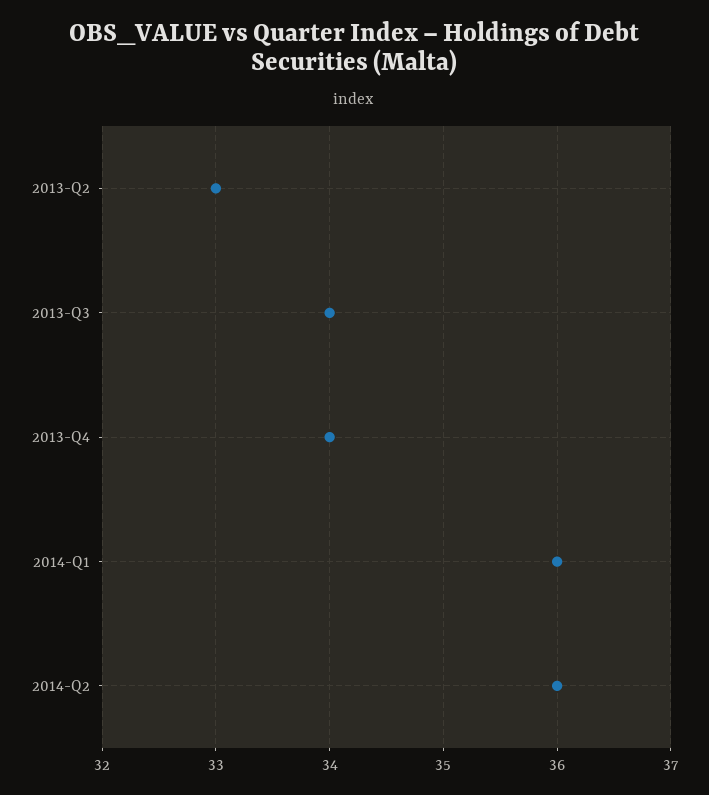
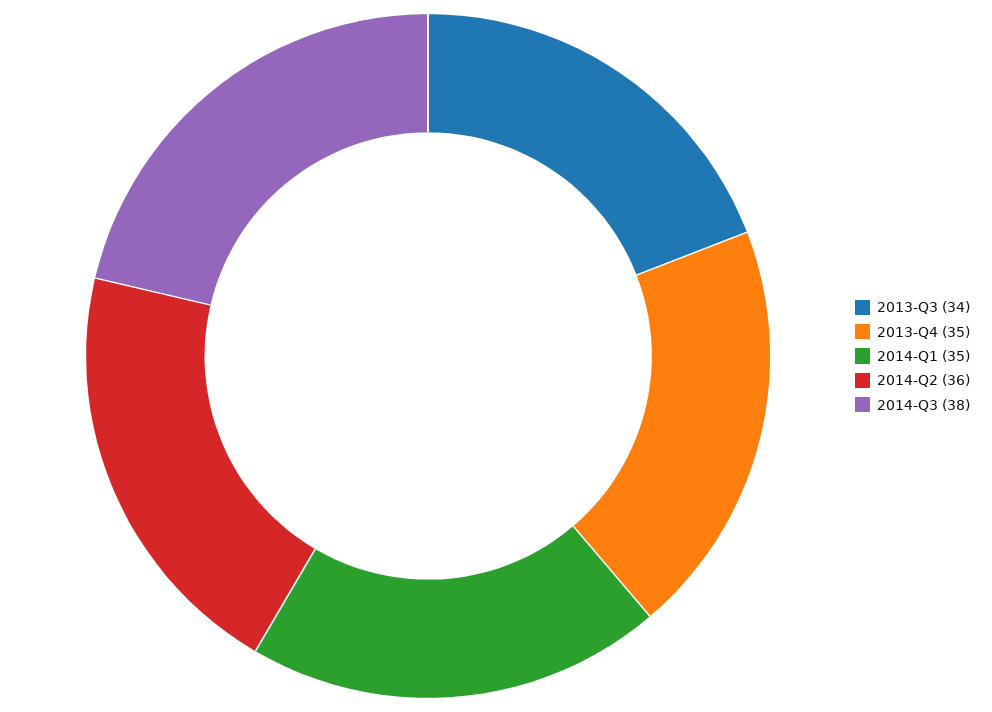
2013-Q2: 33 -> none
2013-Q4: 34 -> 35
2014-Q1: 36 -> 35
2014-Q3: none -> 38

